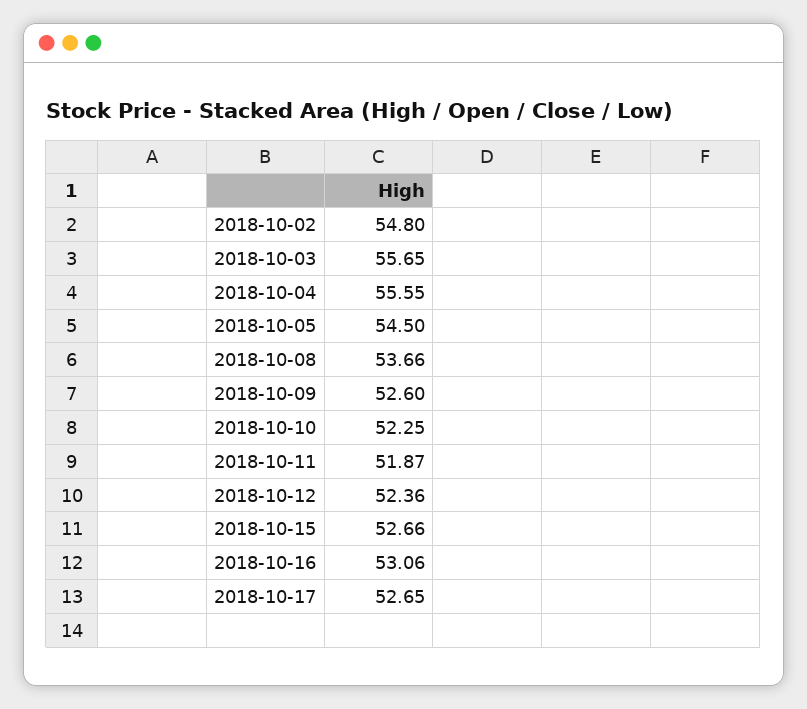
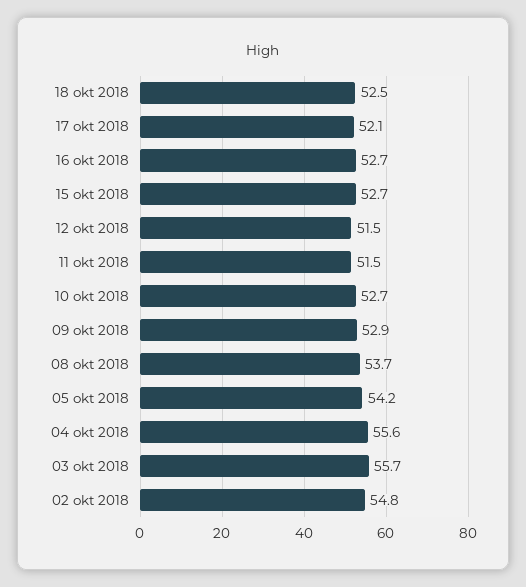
2018-10-05: 54.5 -> 54.2
2018-10-09: 52.6 -> 52.9
2018-10-10: 52.25 -> 52.7
2018-10-11: 51.87 -> 51.5
2018-10-12: 52.36 -> 51.5
2018-10-16: 53.06 -> 52.7
2018-10-17: 52.65 -> 52.1
18 okt 2018: none -> 52.5

